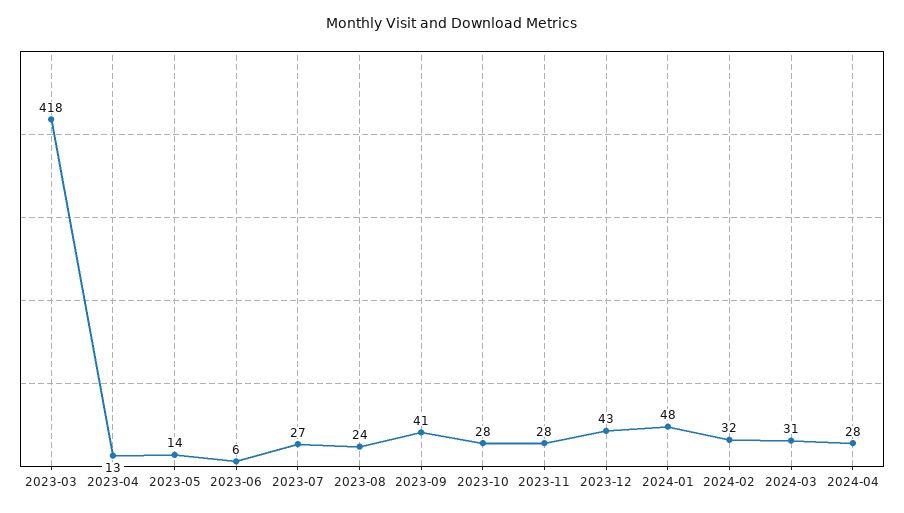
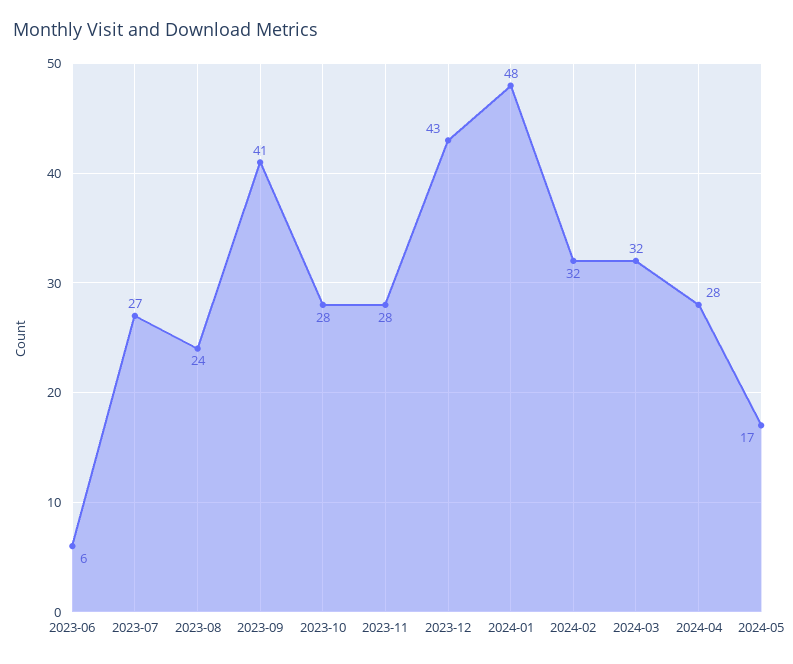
2023-03: 418 -> none
2023-04: 13 -> none
2023-05: 14 -> none
2024-03: 31 -> 32
2024-05: none -> 17

